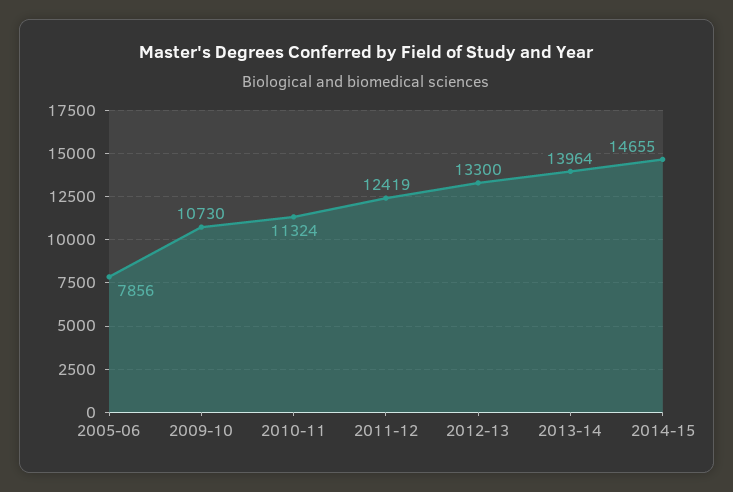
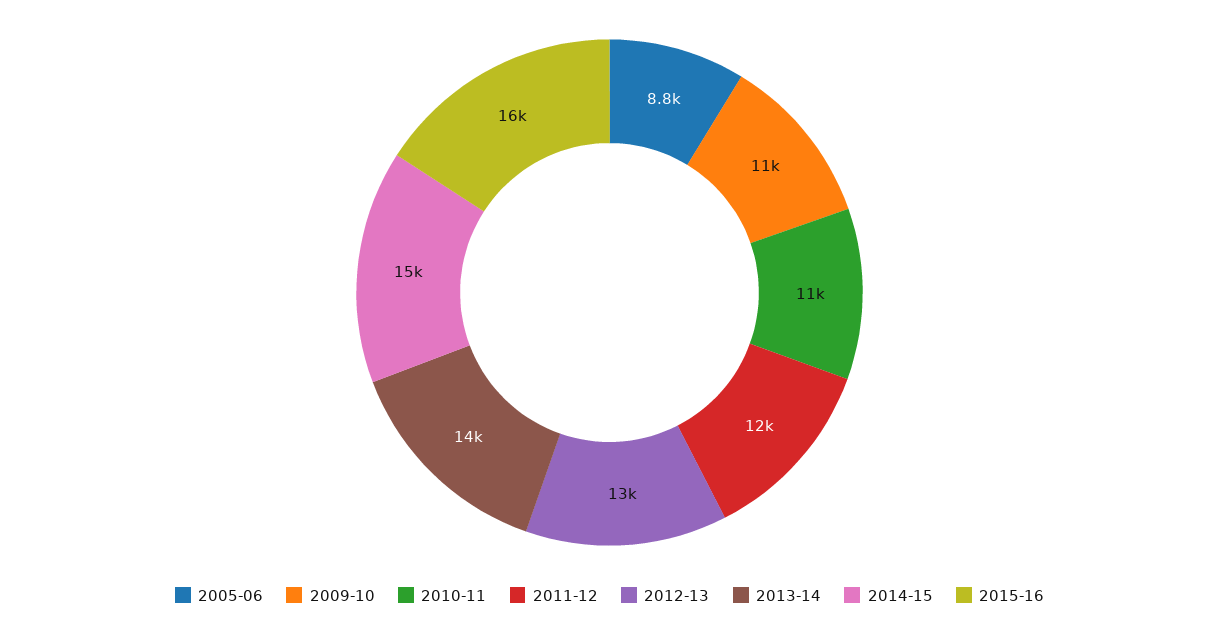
2005-06: 7856 -> 8800
2015-16: none -> 16000

